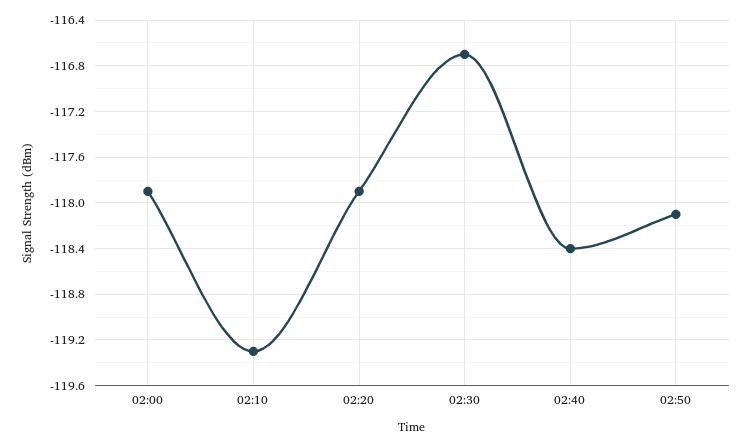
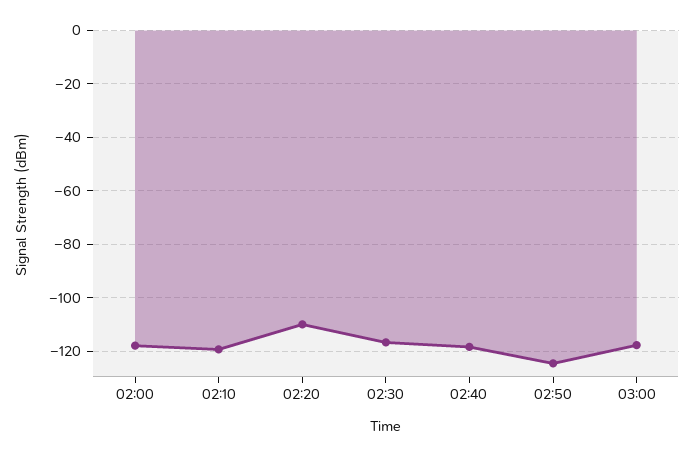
02:20: -117.9 -> -110
02:50: -118.1 -> -125
03:00: none -> -117.5

